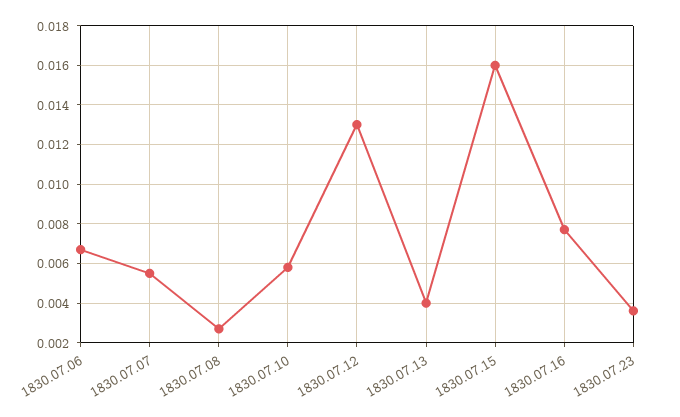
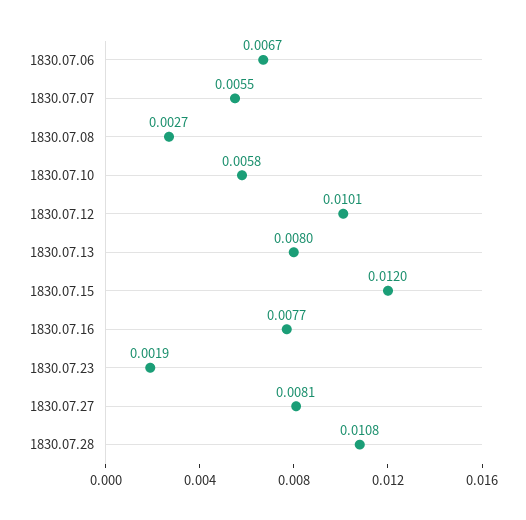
1830.07.12: 0.013 -> 0.0101
1830.07.13: 0.004 -> 0.008
1830.07.15: 0.016 -> 0.012
1830.07.23: 0.0035 -> 0.0019
1830.07.27: none -> 0.0081
1830.07.28: none -> 0.0108

